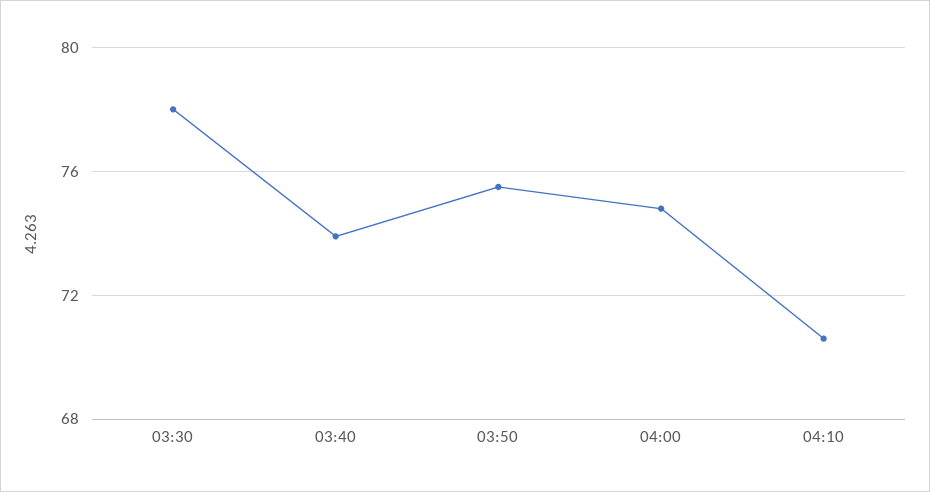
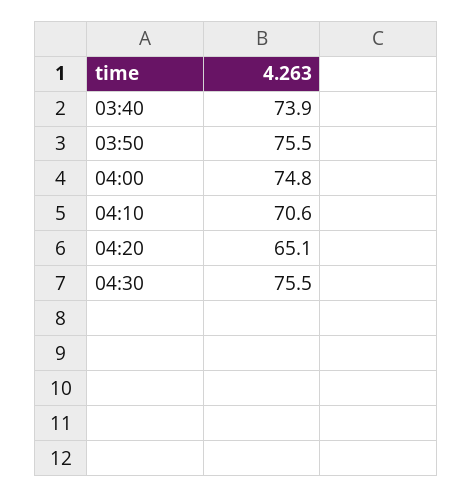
03:30: 78 -> none
04:20: none -> 65.1
04:30: none -> 75.5

